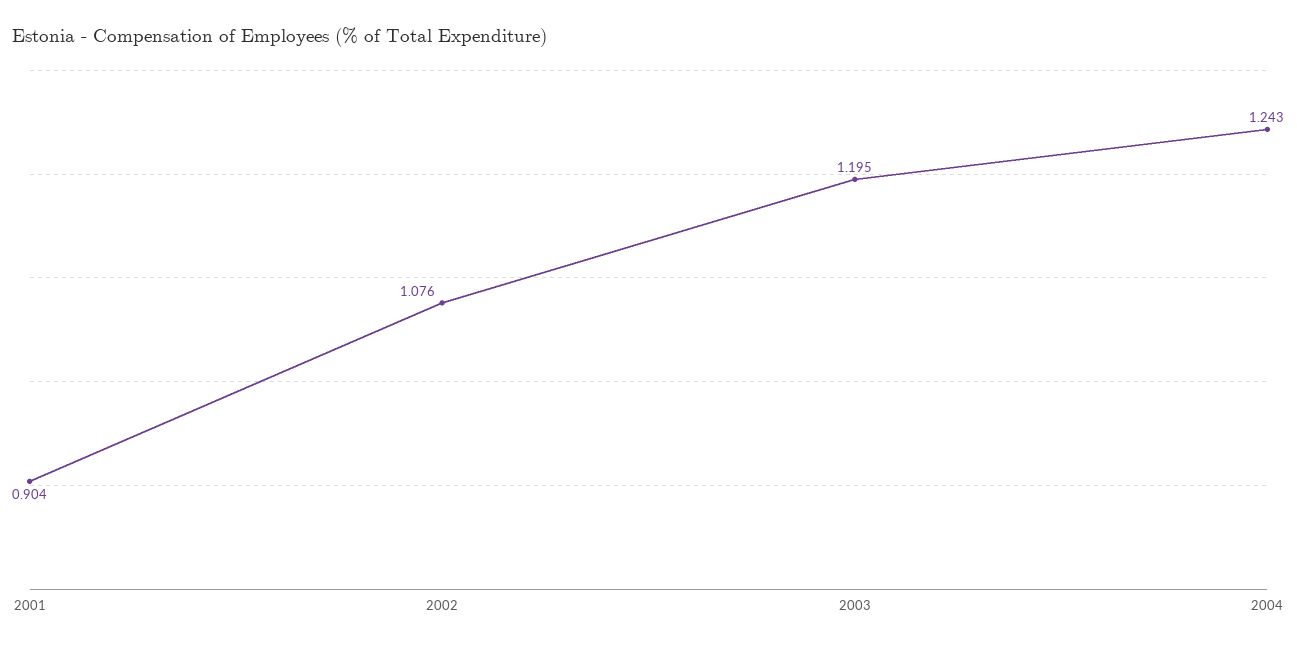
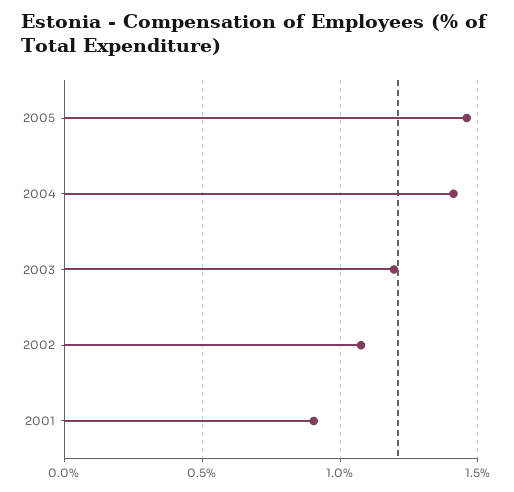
2004: 1.243 -> 1.4
2005: none -> 1.45

